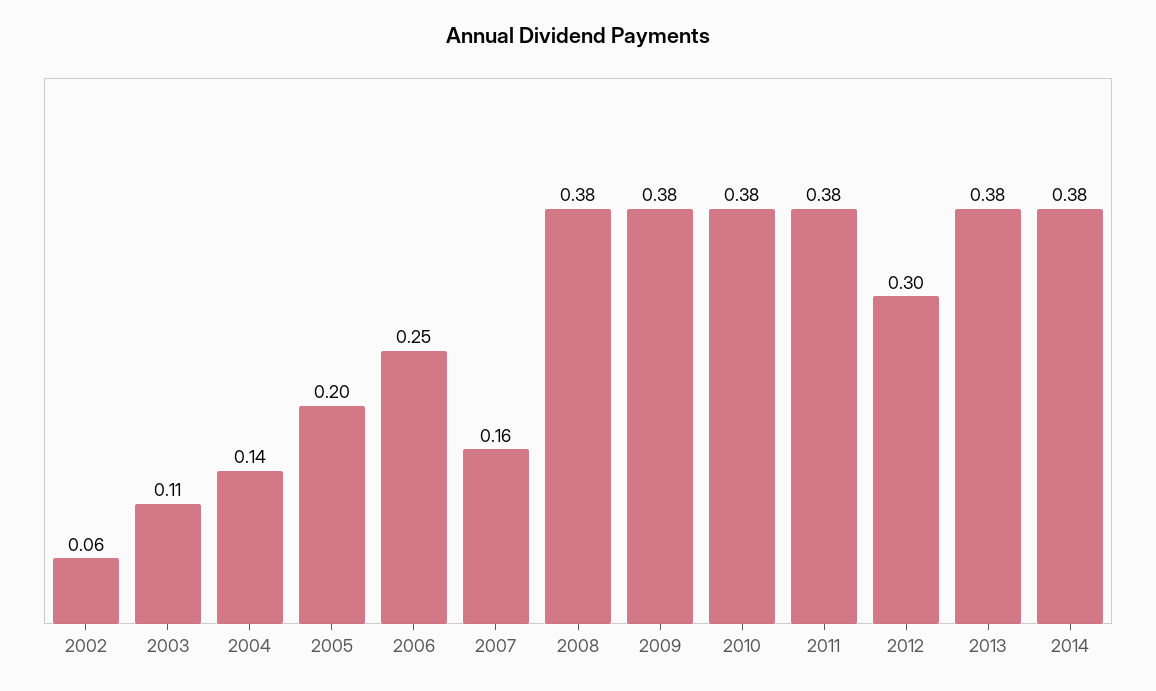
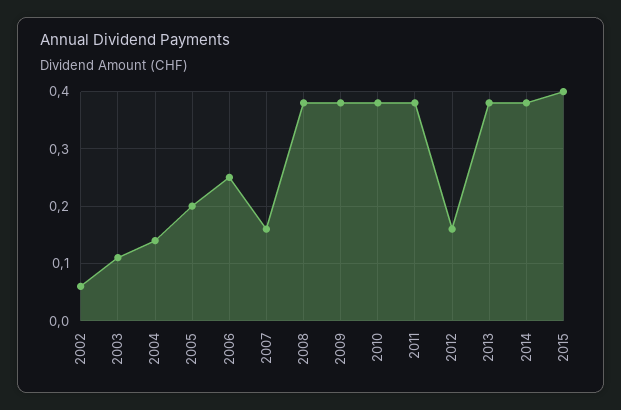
2012: 0.3 -> 0.15
2015: none -> 0.4

